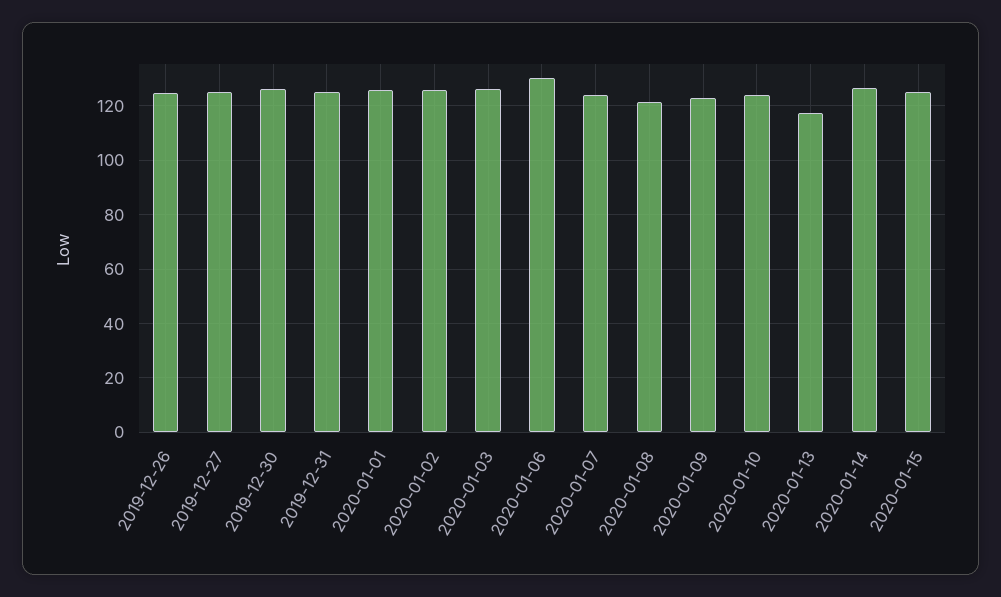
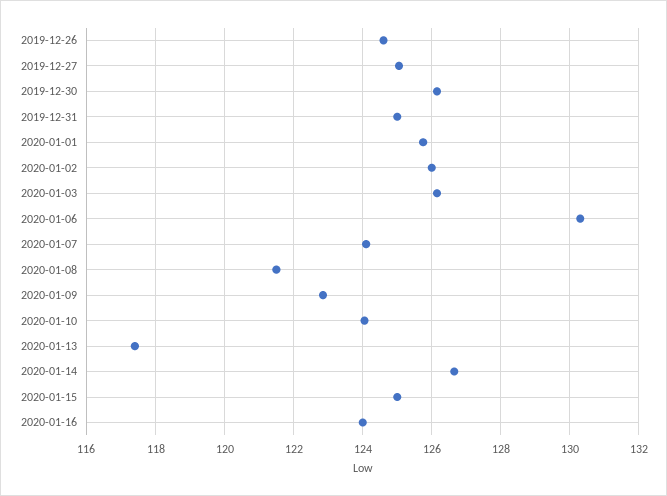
2020-01-16: none -> 124

